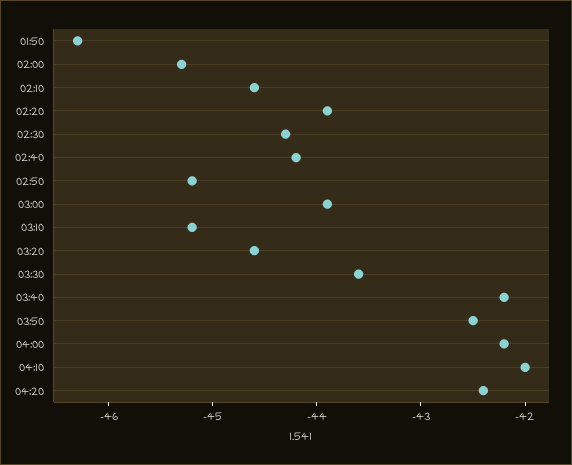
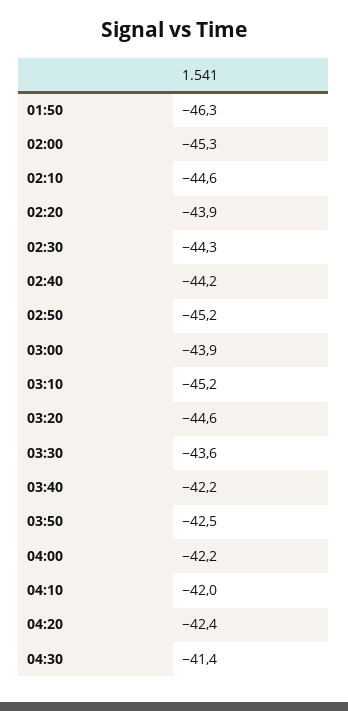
04:30: none -> -41.4

